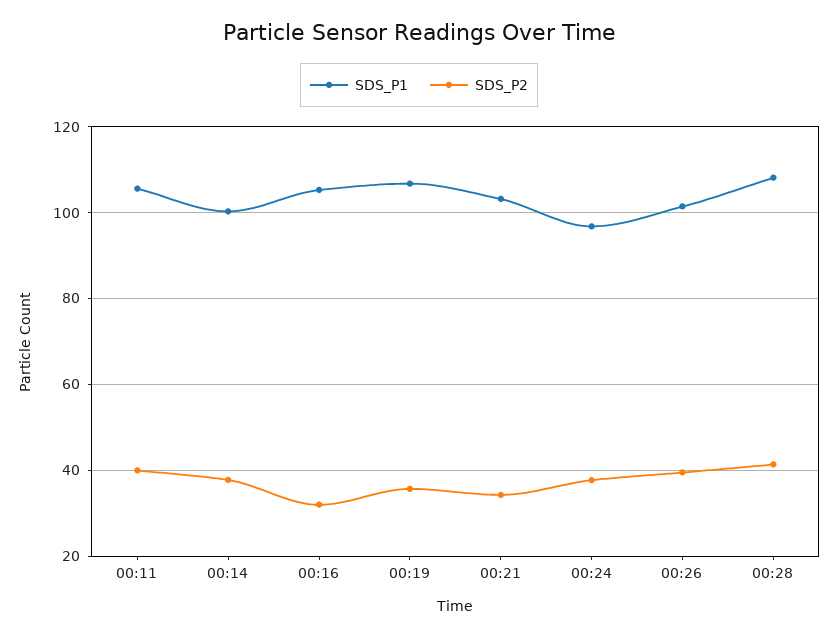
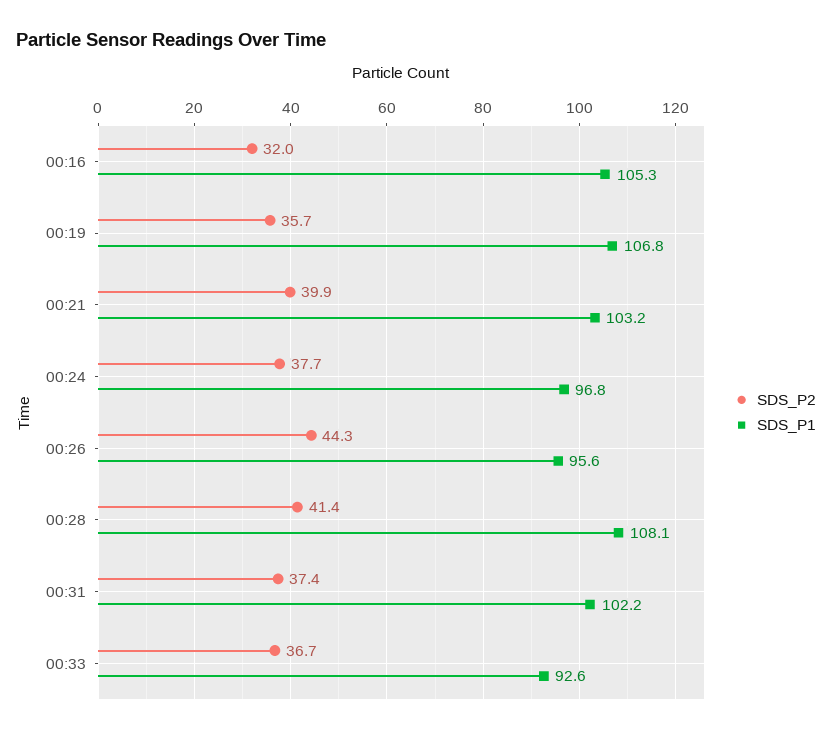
SDS_P1, 00:11: 106 -> none
SDS_P2, 00:11: 40 -> none
SDS_P1, 00:14: 100 -> none
SDS_P2, 00:14: 38 -> none
SDS_P2, 00:21: 34 -> 39.9
SDS_P1, 00:26: 102 -> 95.6
SDS_P2, 00:26: 40 -> 44.3
SDS_P2, 00:31: none -> 37.4
SDS_P1, 00:31: none -> 102.2
SDS_P2, 00:33: none -> 36.7
SDS_P1, 00:33: none -> 92.6

